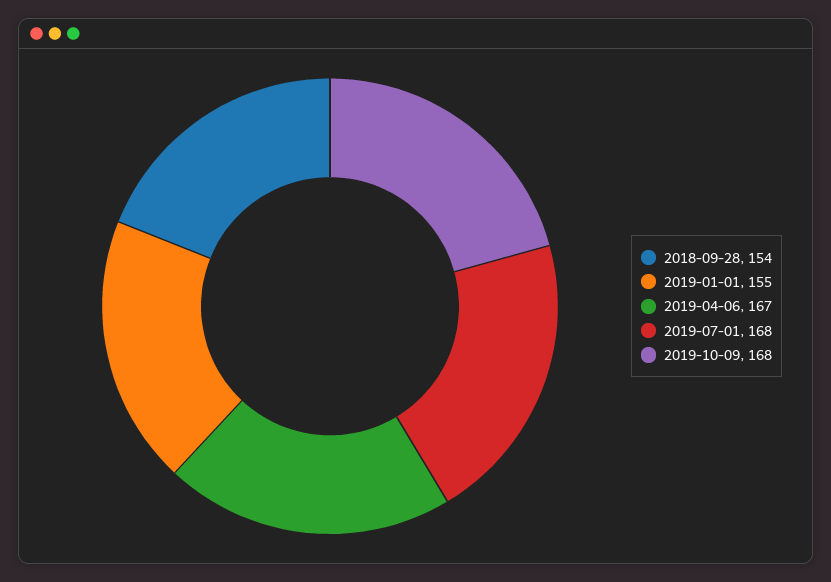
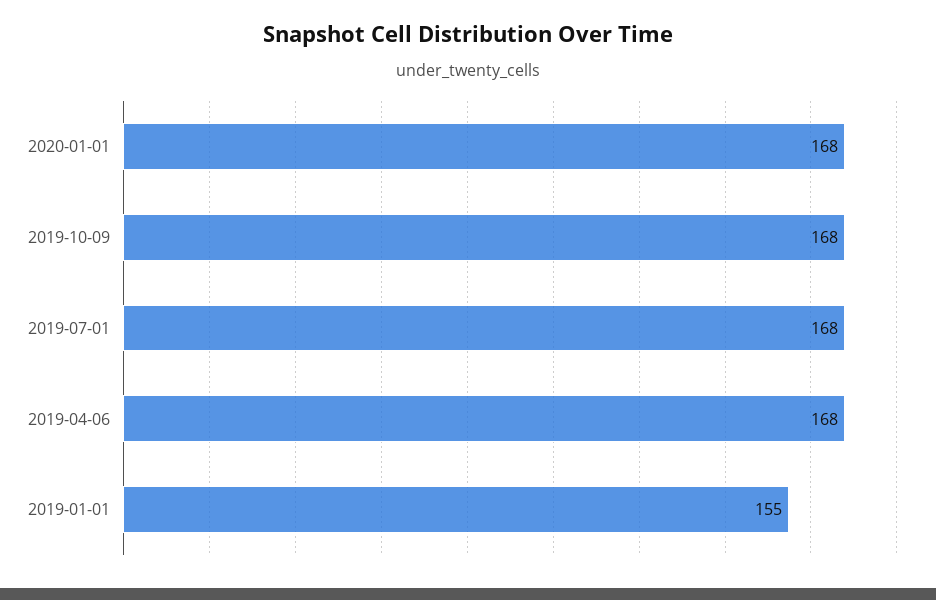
2018-09-28: 154 -> none
2019-04-06: 167 -> 168
2020-01-01: none -> 168

